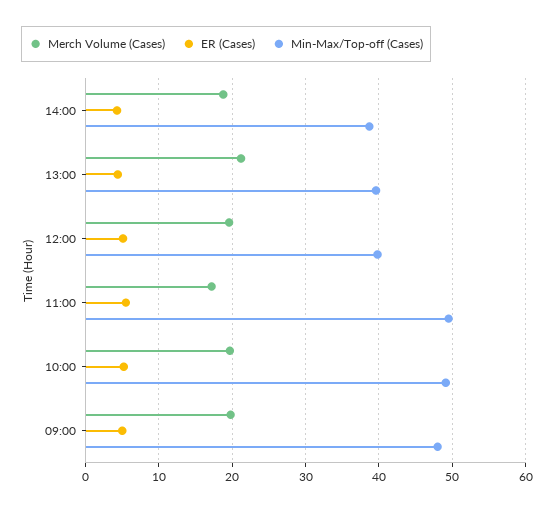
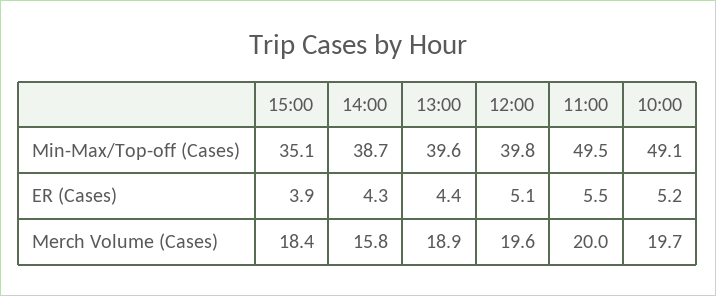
Merch Volume (Cases), 14:00: 19 -> 15.8
Merch Volume (Cases), 13:00: 21 -> 18.9
Merch Volume (Cases), 11:00: 17 -> 20
Merch Volume (Cases), 09:00: 20 -> none
ER (Cases), 09:00: 5 -> none
Min-Max/Top-off (Cases), 09:00: 48 -> none
Min-Max/Top-off (Cases), 15:00: none -> 35.1
ER (Cases), 15:00: none -> 3.9
Merch Volume (Cases), 15:00: none -> 18.4

